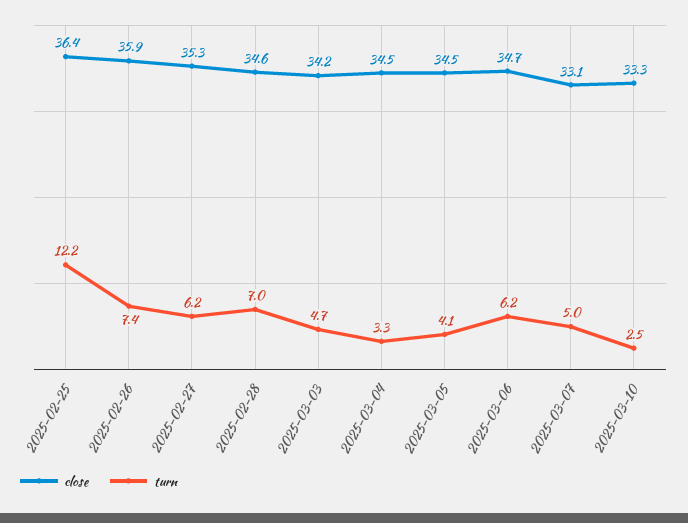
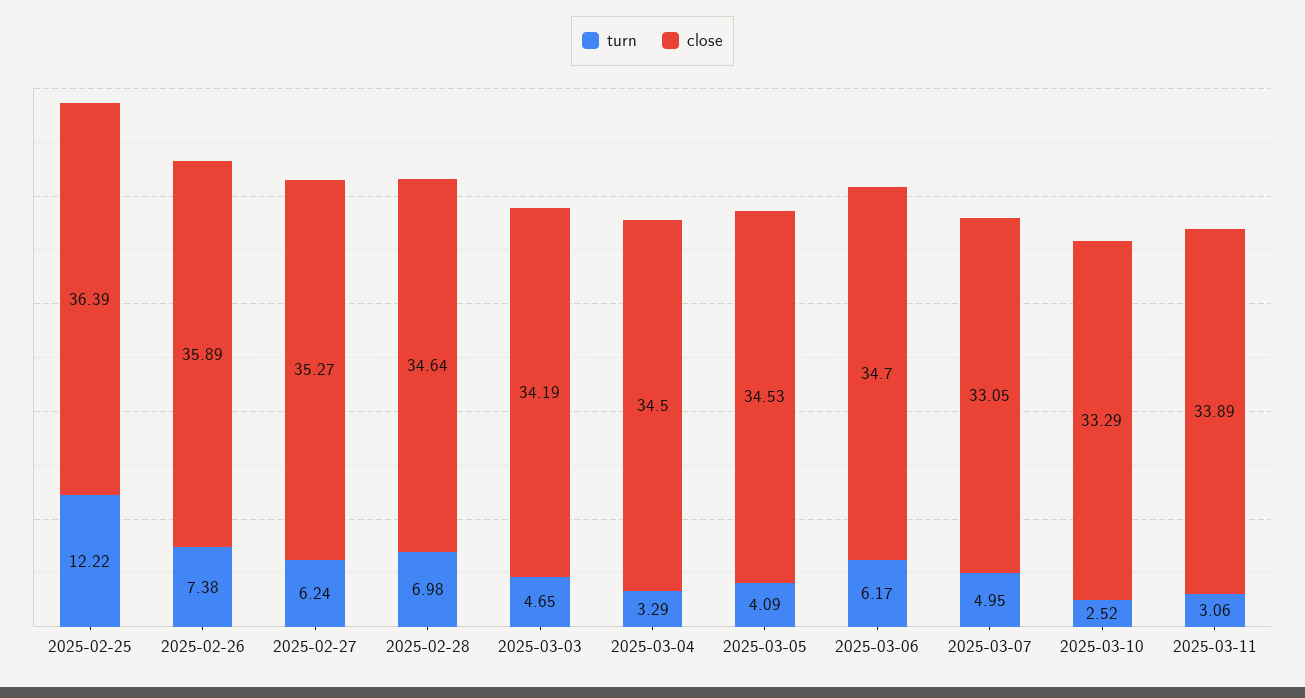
turn, 2025-03-11: none -> 3.06
close, 2025-03-11: none -> 33.89

